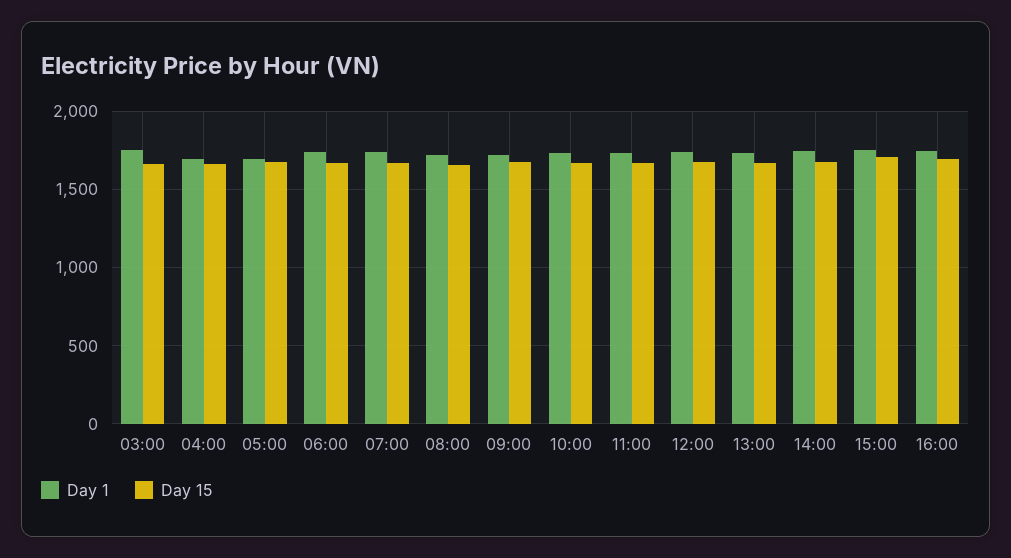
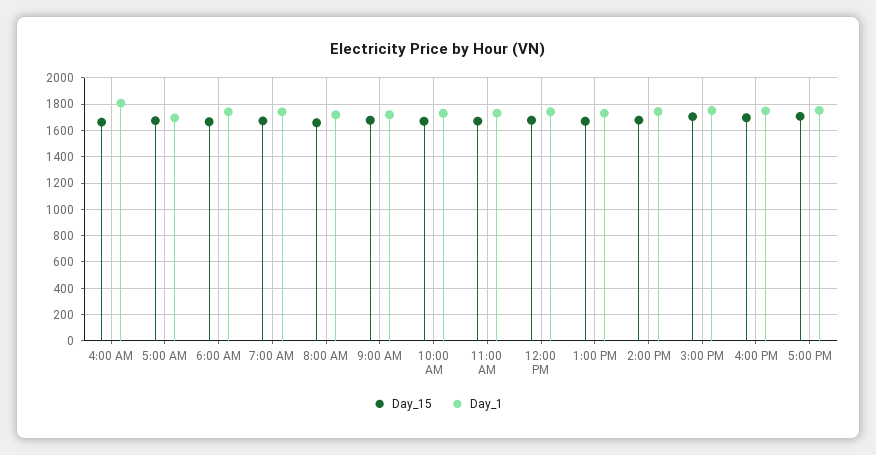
Day 1, 03:00: 1750 -> none
Day 15, 03:00: 1650 -> none
Day 1, 04:00: 1700 -> 1800
Day 15, 5:00 PM: none -> 1700
Day 1, 5:00 PM: none -> 1750

